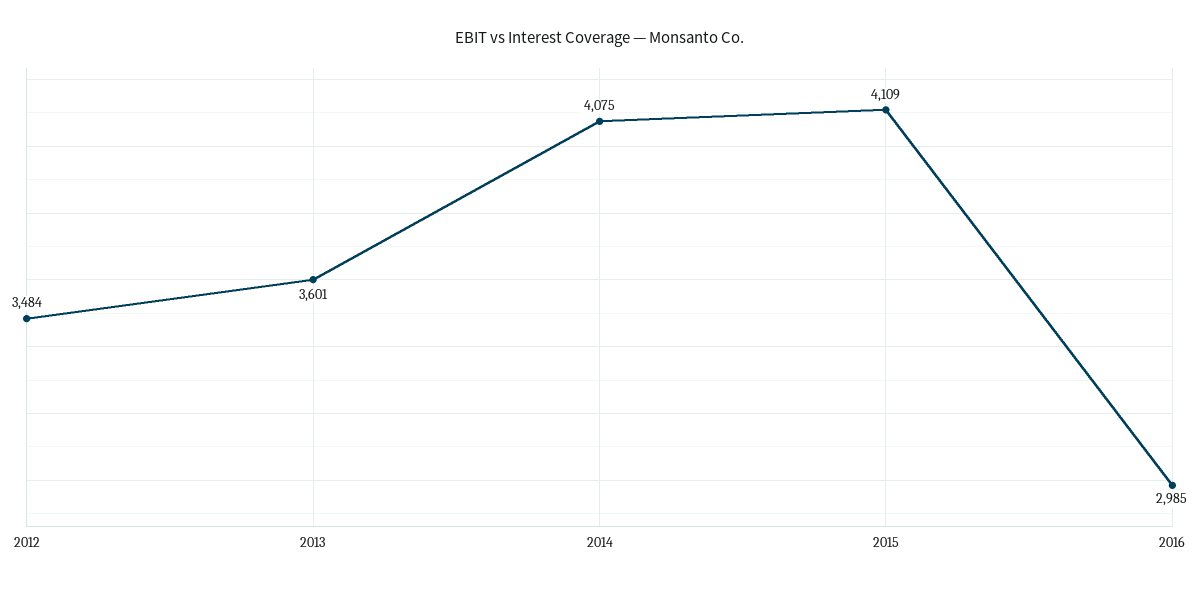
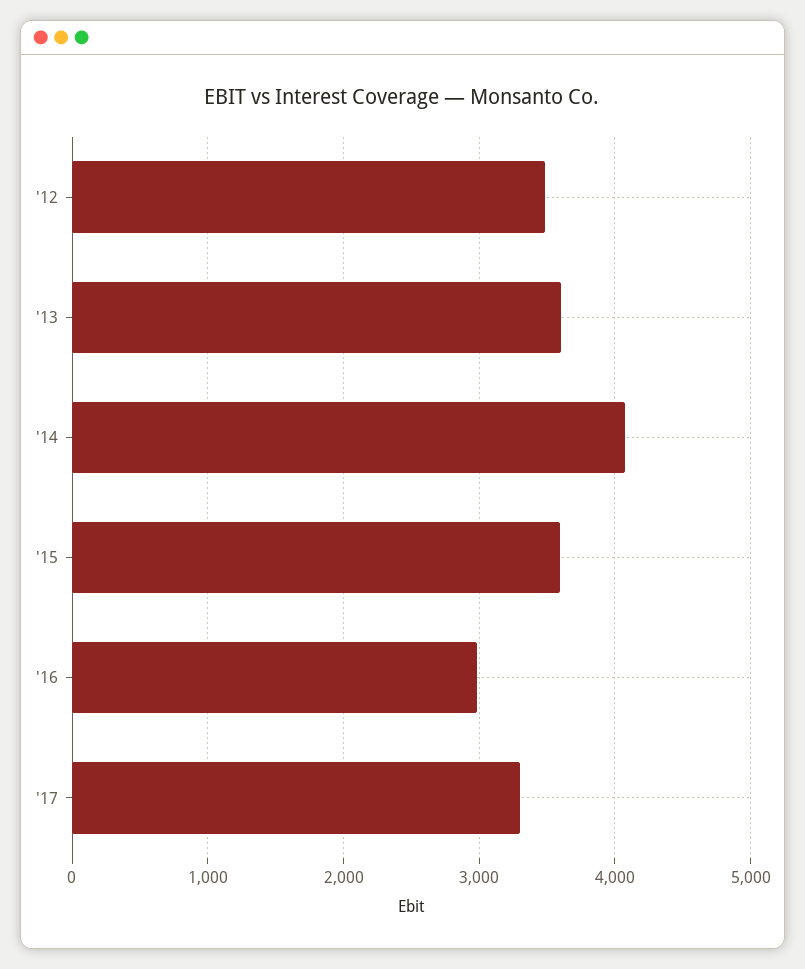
2015: 4109 -> 3600
'17: none -> 3300

